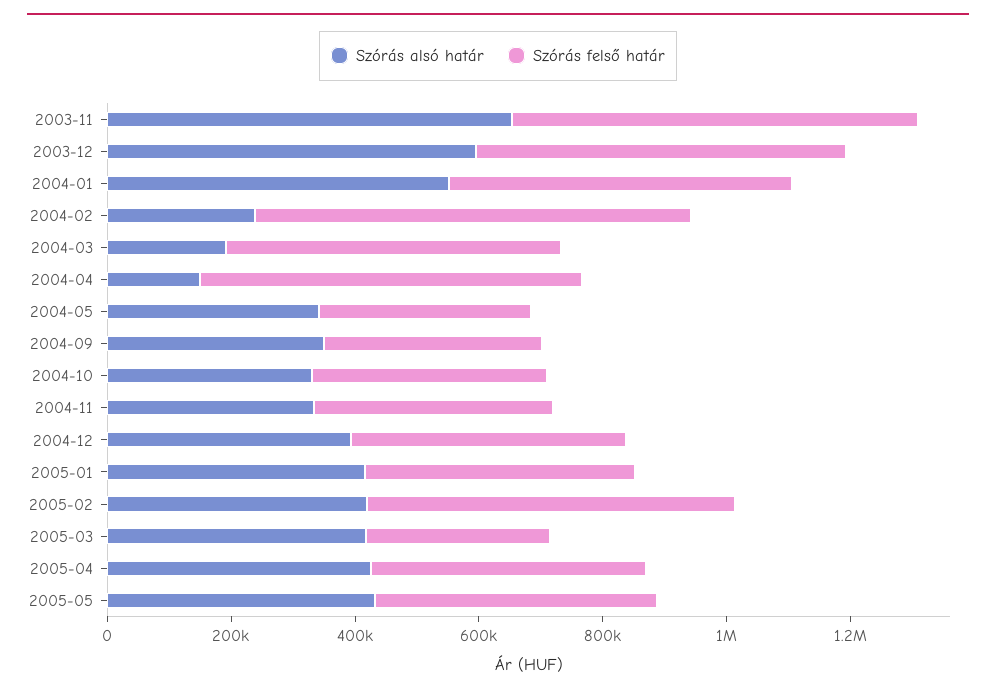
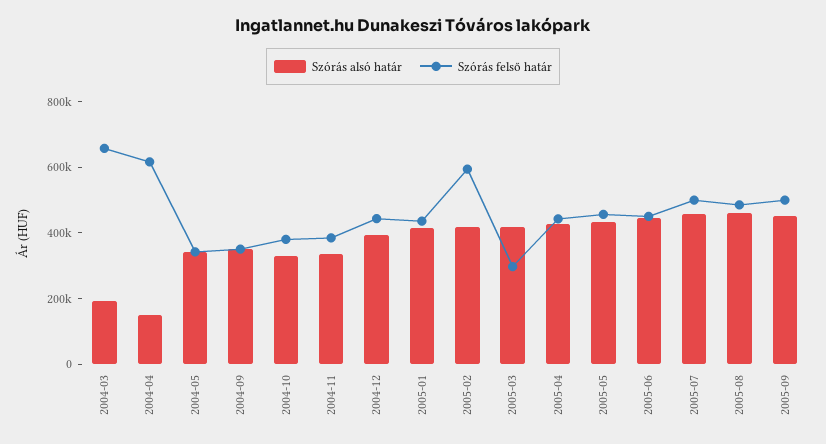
Szórás alsó határ, 2003-11: 650000 -> none
Szórás felső határ, 2003-11: 650000 -> none
Szórás alsó határ, 2003-12: 600000 -> none
Szórás felső határ, 2003-12: 600000 -> none
Szórás alsó határ, 2004-01: 550000 -> none
Szórás felső határ, 2004-01: 550000 -> none
Szórás alsó határ, 2004-02: 250000 -> none
Szórás felső határ, 2004-02: 700000 -> none
Szórás felső határ, 2004-03: 550000 -> 650000
Szórás alsó határ, 2005-06: none -> 450000
Szórás felső határ, 2005-06: none -> 450000
Szórás alsó határ, 2005-07: none -> 450000
Szórás felső határ, 2005-07: none -> 500000
Szórás alsó határ, 2005-08: none -> 450000
Szórás felső határ, 2005-08: none -> 500000
Szórás alsó határ, 2005-09: none -> 450000
Szórás felső határ, 2005-09: none -> 500000

